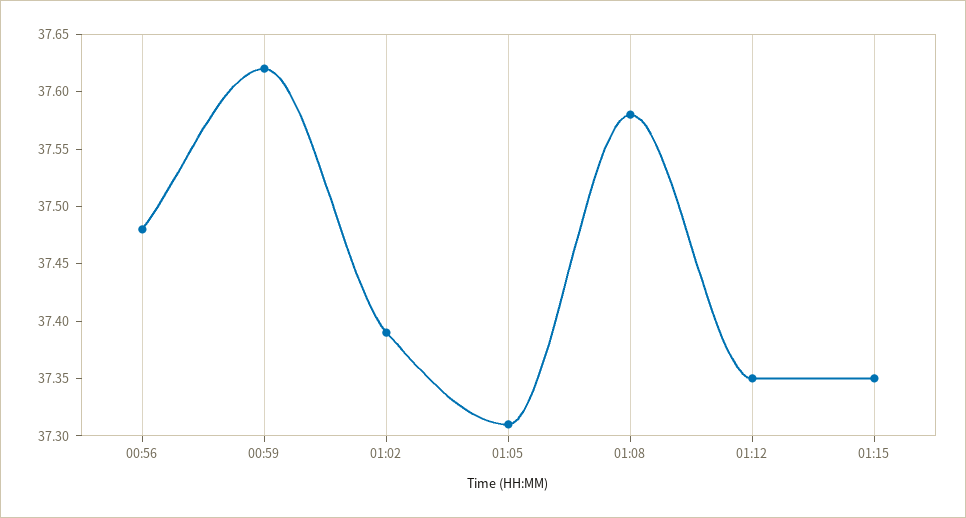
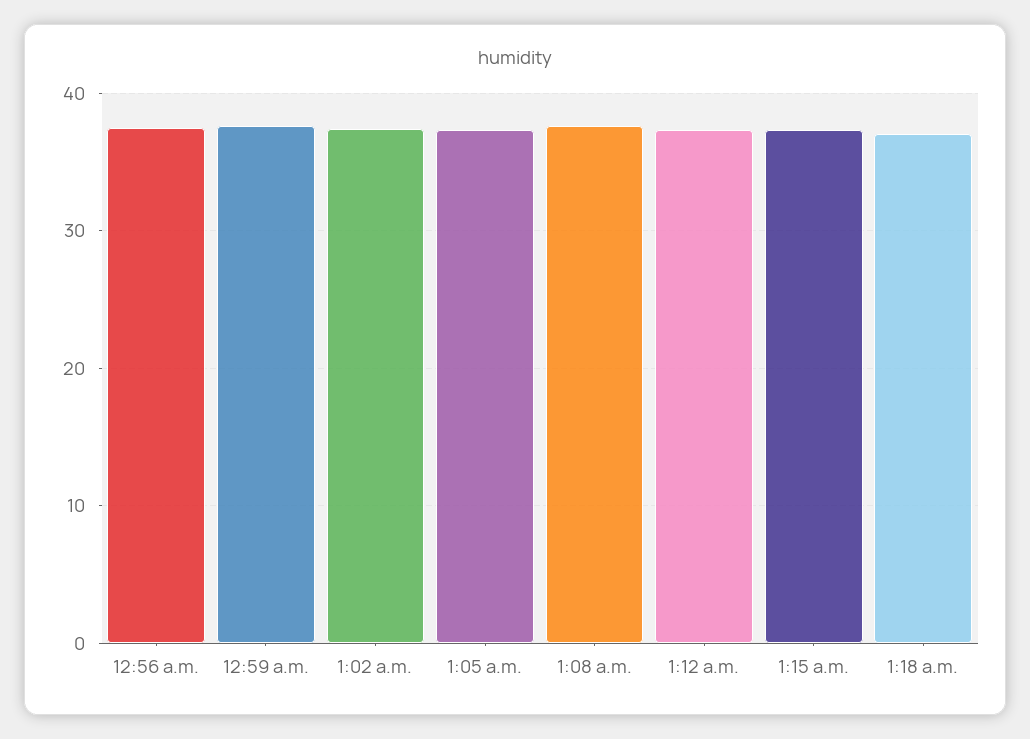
1:18 a.m.: none -> 37

